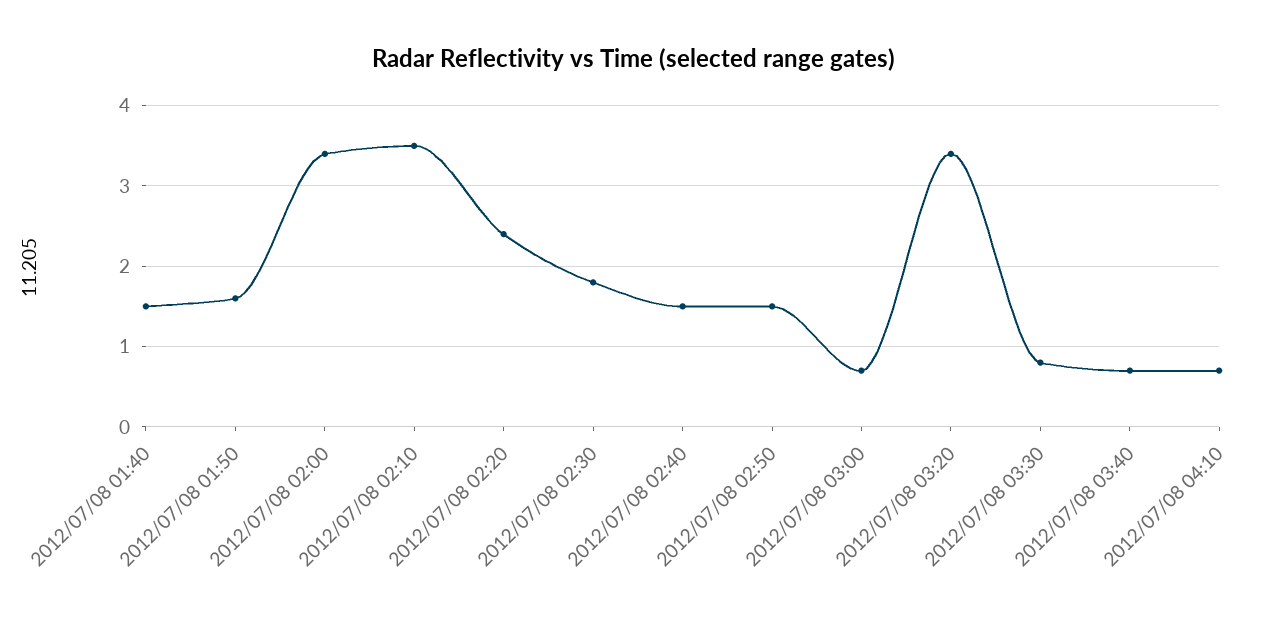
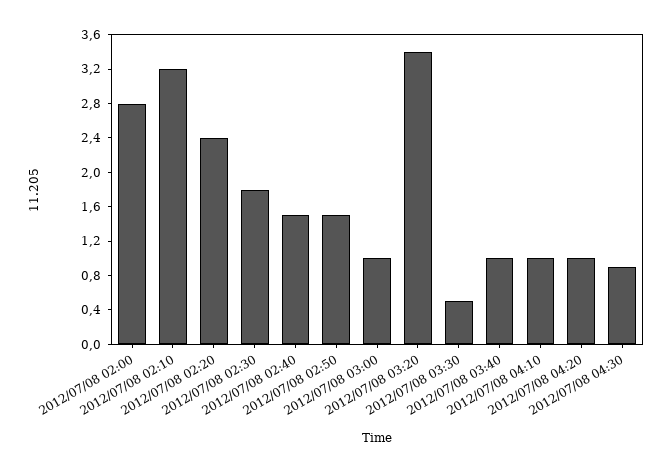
2012/07/08 01:40: 1.5 -> none
2012/07/08 01:50: 1.6 -> none
2012/07/08 02:00: 3.4 -> 2.8
2012/07/08 02:10: 3.5 -> 3.2
2012/07/08 03:00: 0.7 -> 1
2012/07/08 03:30: 0.8 -> 0.5
2012/07/08 03:40: 0.7 -> 1
2012/07/08 04:10: 0.7 -> 1
2012/07/08 04:20: none -> 1
2012/07/08 04:30: none -> 0.9

